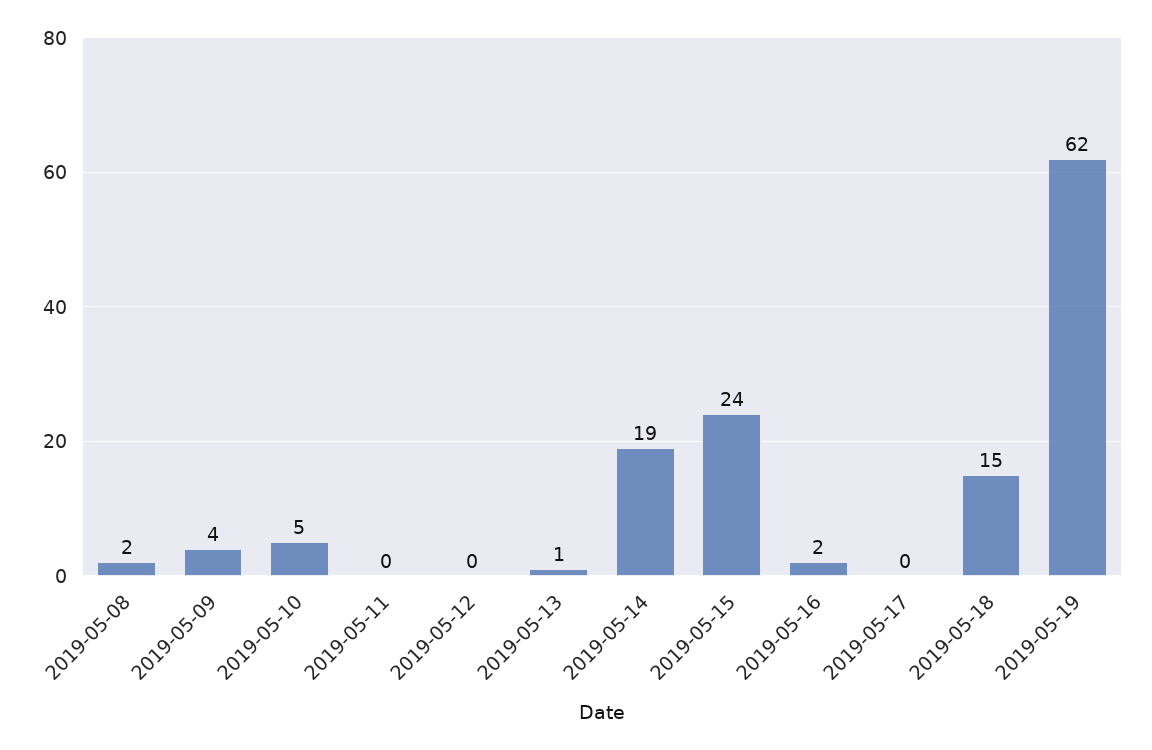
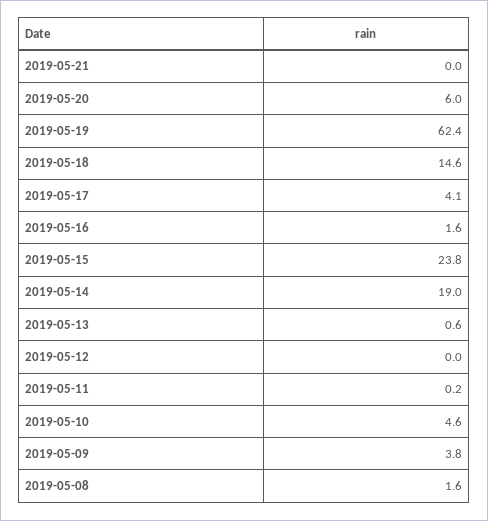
2019-05-17: 0 -> 4.1
2019-05-21: none -> 0
2019-05-20: none -> 6

